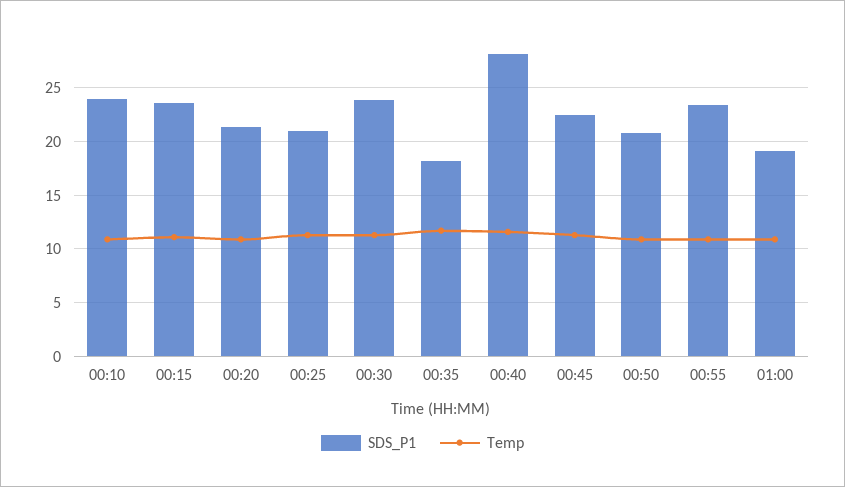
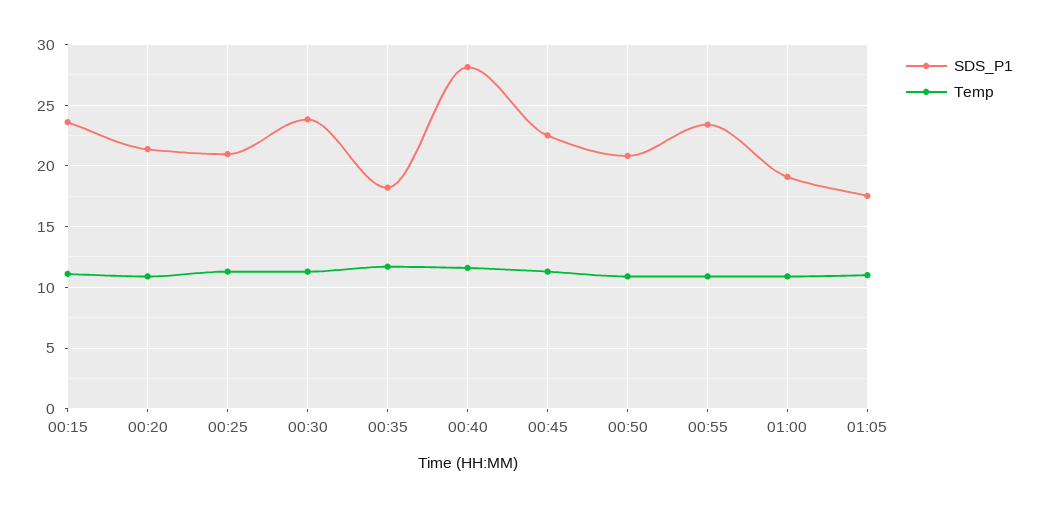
SDS_P1, 00:10: 24 -> none
Temp, 00:10: 11 -> none
SDS_P1, 01:05: none -> 17.5
Temp, 01:05: none -> 11

